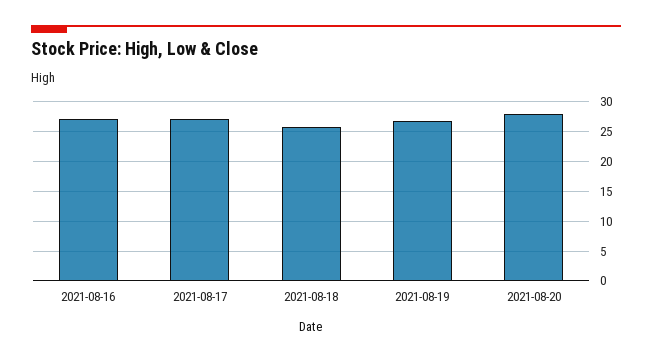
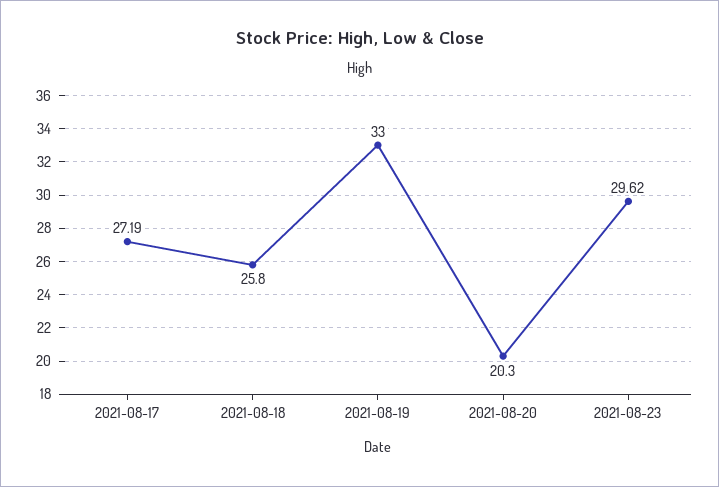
2021-08-16: 27.5 -> none
2021-08-19: 27.5 -> 33
2021-08-20: 27.5 -> 20.3
2021-08-23: none -> 29.62

